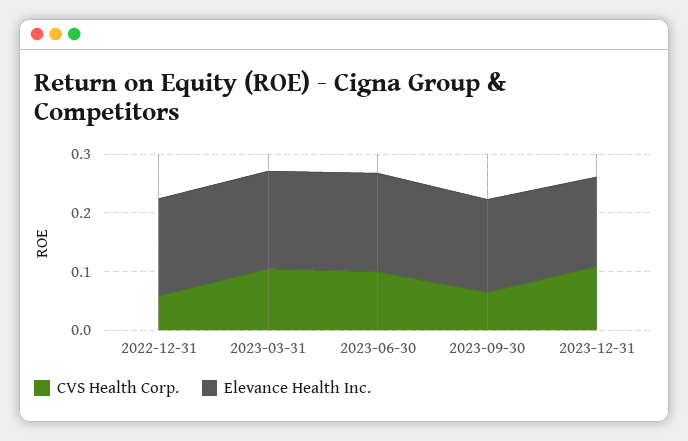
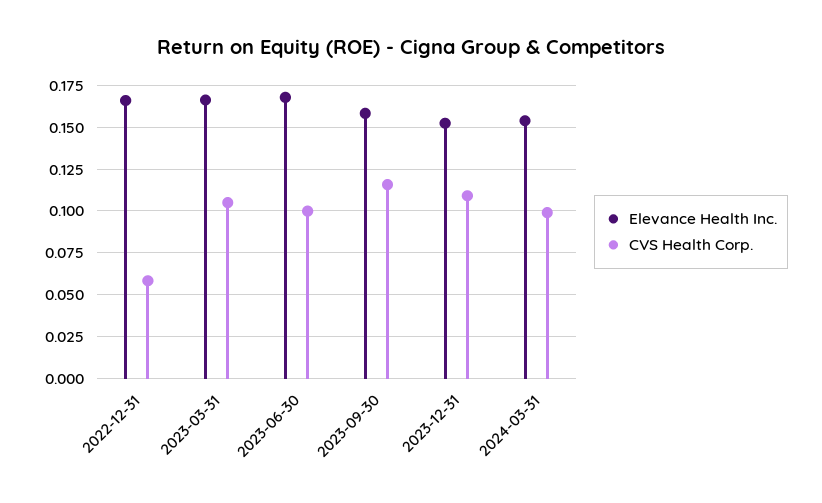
CVS Health Corp., 2023-09-30: 0.06 -> 0.115
Elevance Health Inc., 2024-03-31: none -> 0.155
CVS Health Corp., 2024-03-31: none -> 0.1

